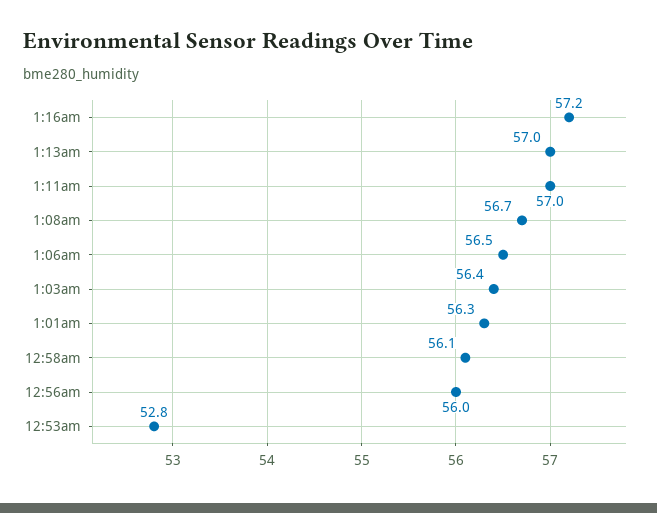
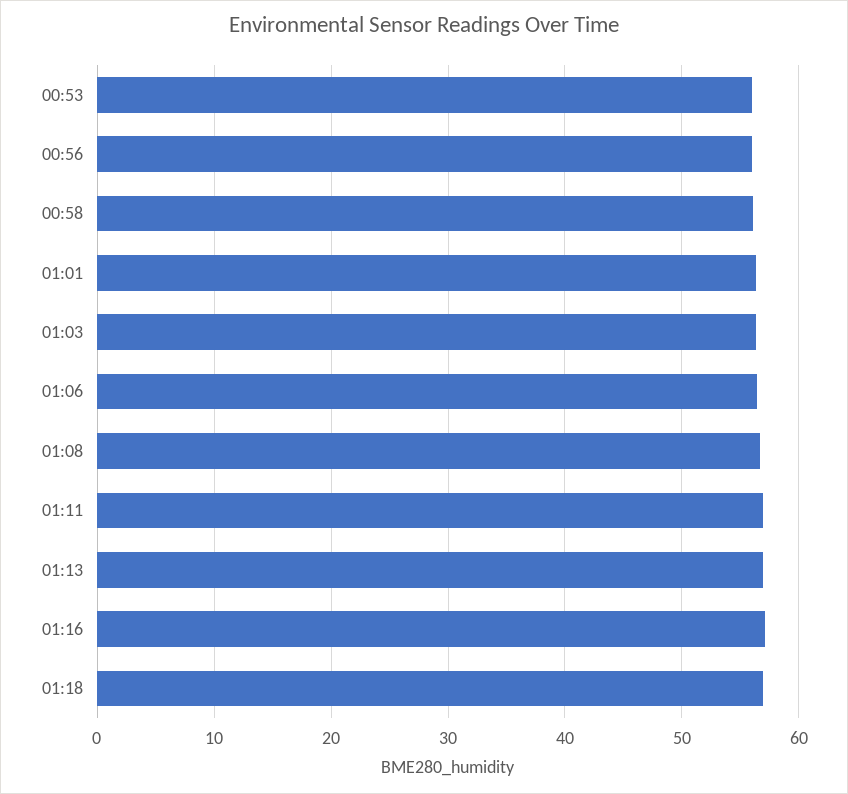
12:53am: 52.8 -> 56
01:18: none -> 57

